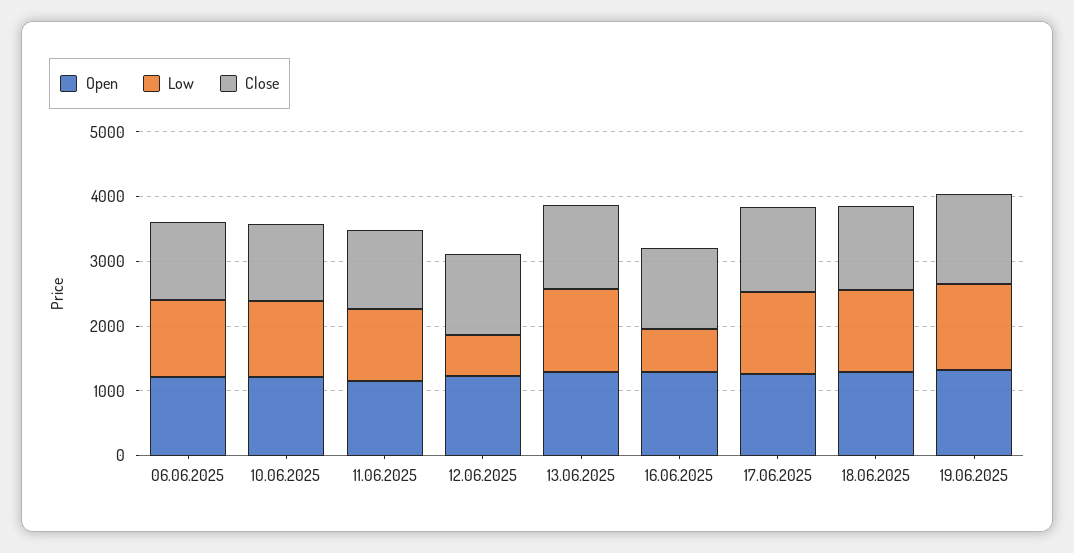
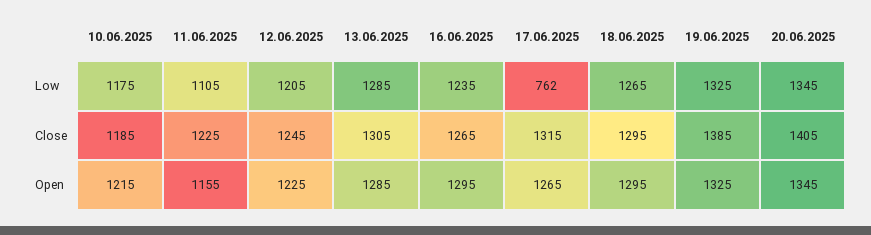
Open, 06.06.2025: 1200 -> none
Low, 06.06.2025: 1200 -> none
Close, 06.06.2025: 1200 -> none
Low, 12.06.2025: 600 -> 1205
Low, 16.06.2025: 600 -> 1235
Low, 17.06.2025: 1200 -> 762
Low, 20.06.2025: none -> 1345
Close, 20.06.2025: none -> 1405
Open, 20.06.2025: none -> 1345

